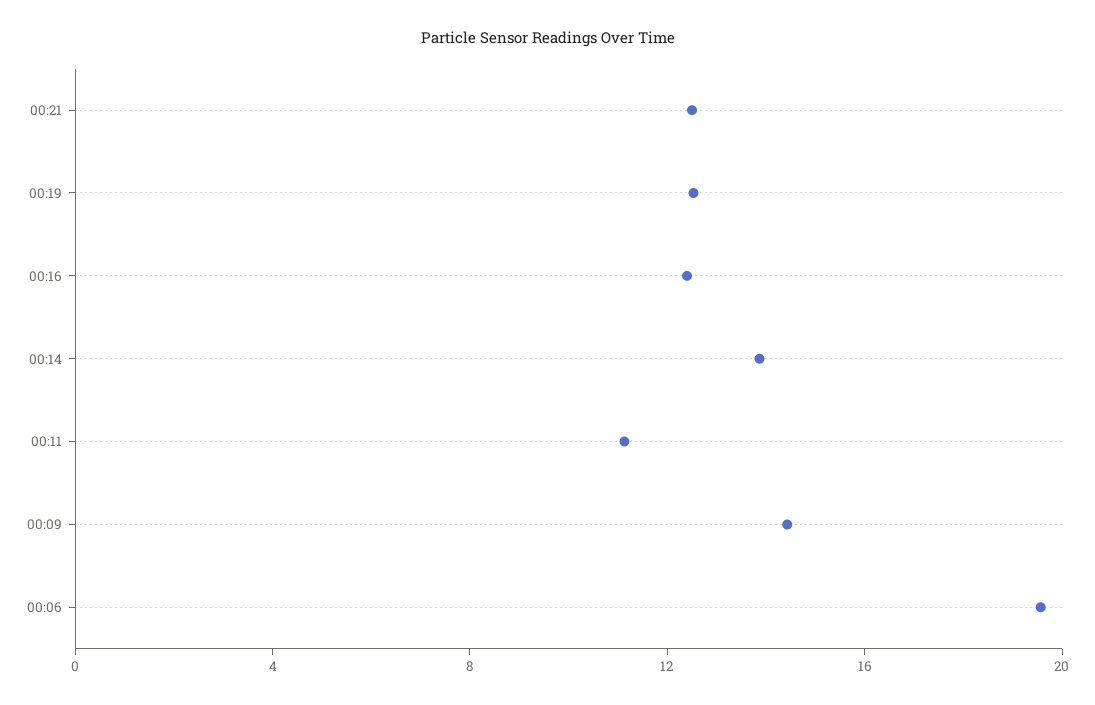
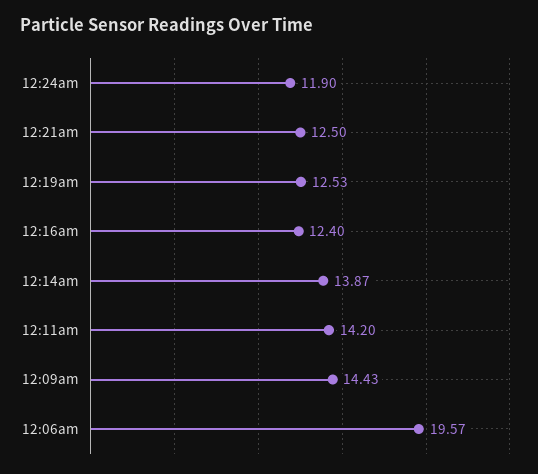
00:11: 11 -> 14.2
12:24am: none -> 11.9

